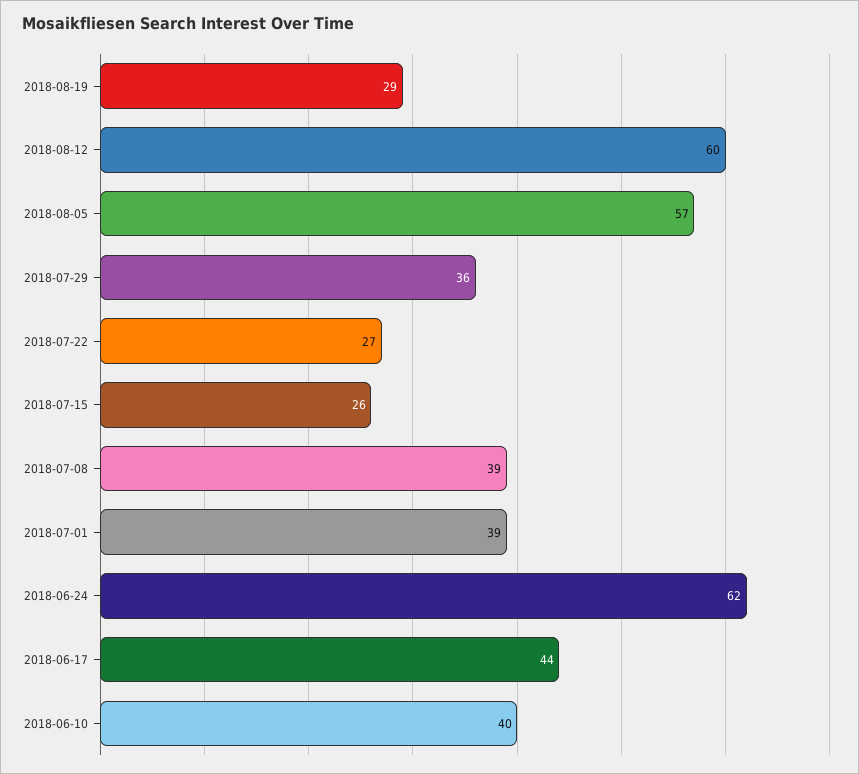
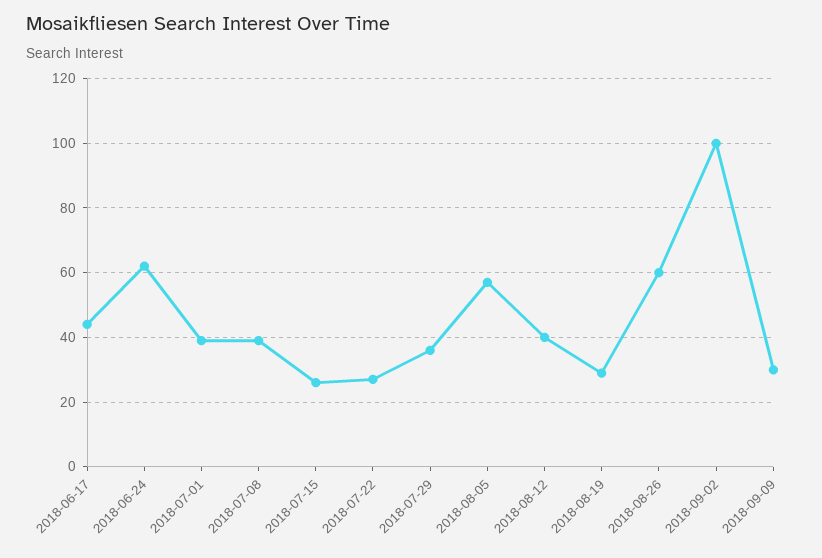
2018-08-12: 60 -> 40
2018-06-10: 40 -> none
2018-08-26: none -> 60
2018-09-02: none -> 100
2018-09-09: none -> 30

